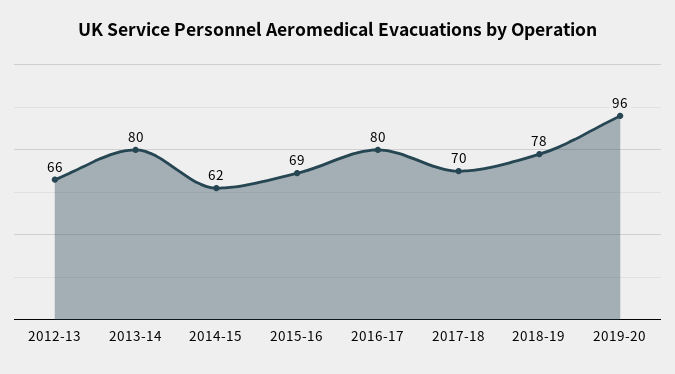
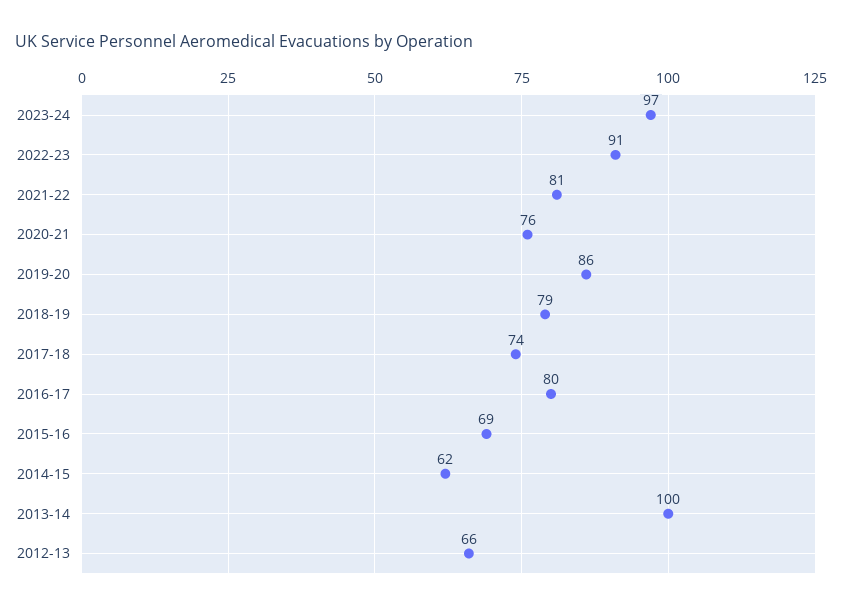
2013-14: 80 -> 100
2017-18: 70 -> 74
2018-19: 78 -> 79
2019-20: 96 -> 86
2023-24: none -> 97
2022-23: none -> 91
2021-22: none -> 81
2020-21: none -> 76

